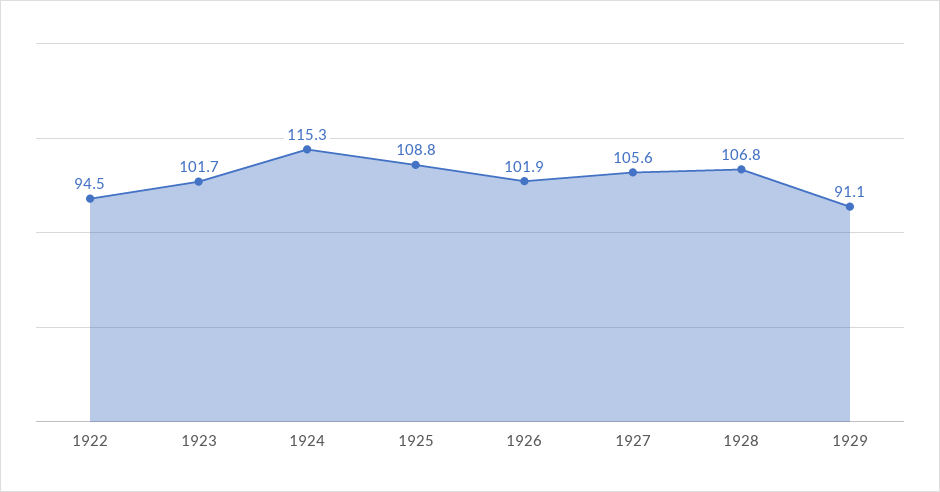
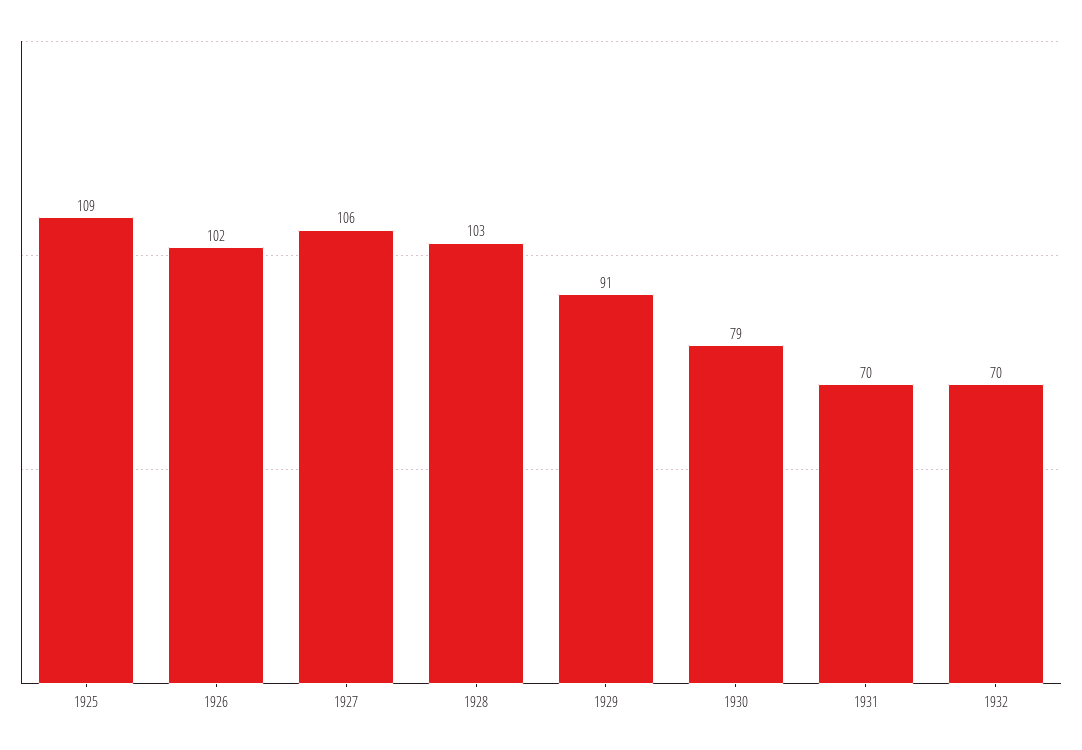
1922: 94.5 -> none
1923: 101.7 -> none
1924: 115.3 -> none
1928: 106.8 -> 103
1930: none -> 79
1931: none -> 70
1932: none -> 70

